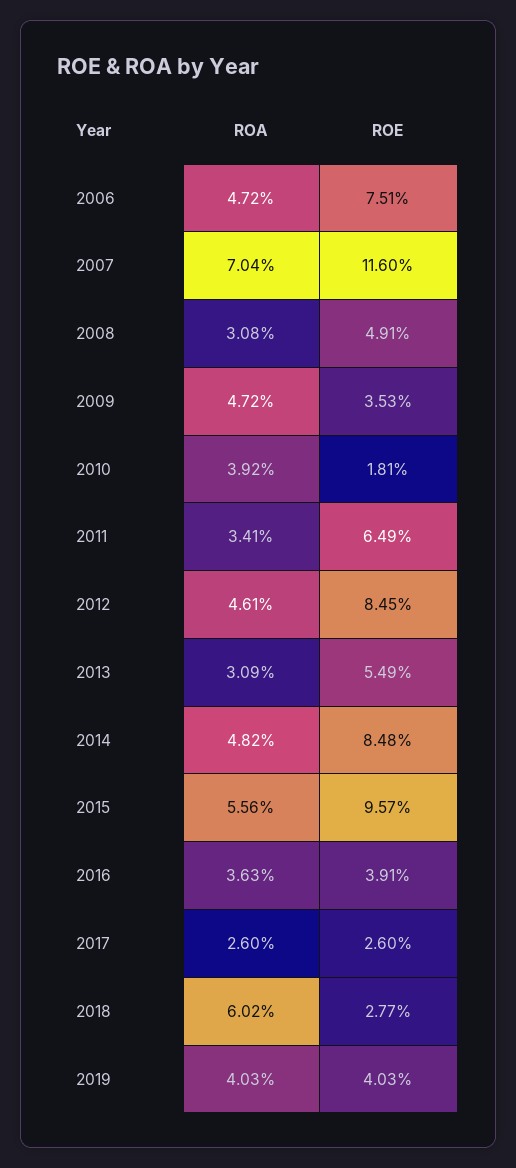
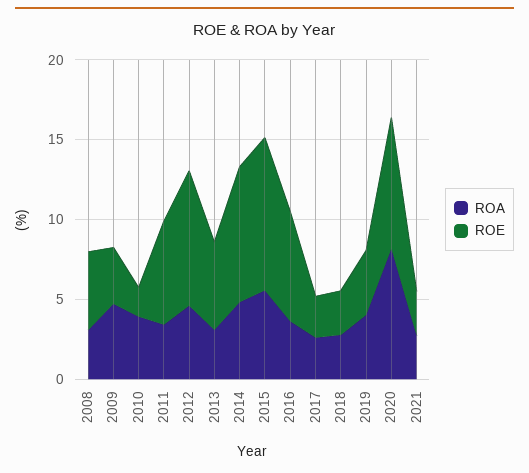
ROA, 2006: 4.72 -> none
ROE, 2006: 7.51 -> none
ROA, 2007: 7.04 -> none
ROE, 2007: 11.6 -> none
ROE, 2016: 3.91 -> 7
ROA, 2018: 6.02 -> 3
ROA, 2020: none -> 8
ROE, 2020: none -> 8
ROA, 2021: none -> 3
ROE, 2021: none -> 3

